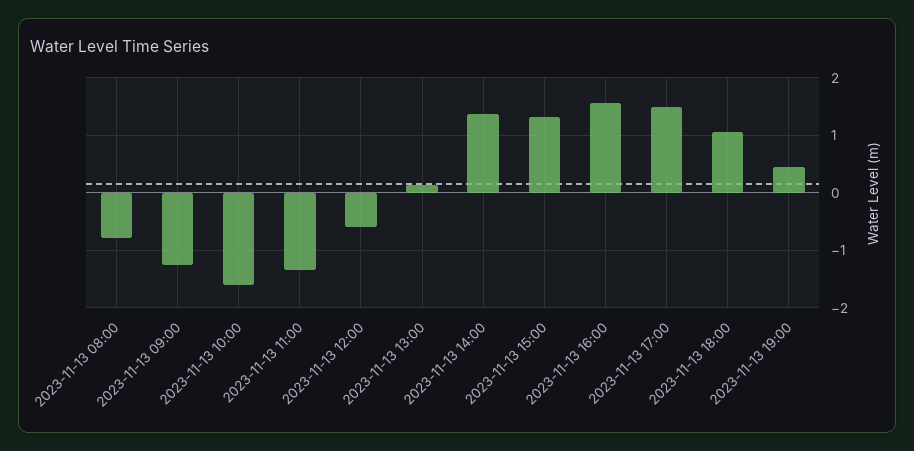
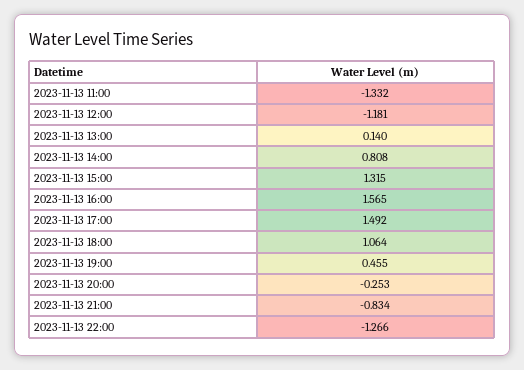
2023-11-13 08:00: -0.8 -> none
2023-11-13 09:00: -1.2 -> none
2023-11-13 10:00: -1.6 -> none
2023-11-13 12:00: -0.6 -> -1.181
2023-11-13 14:00: 1.4 -> 0.808
2023-11-13 20:00: none -> -0.253
2023-11-13 21:00: none -> -0.834
2023-11-13 22:00: none -> -1.266

